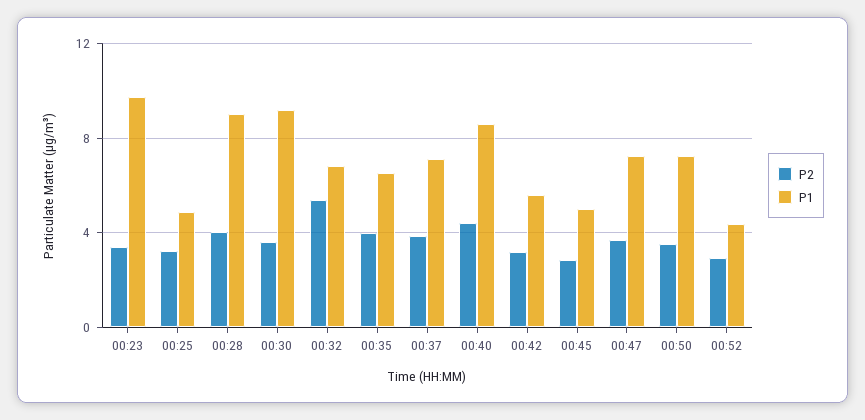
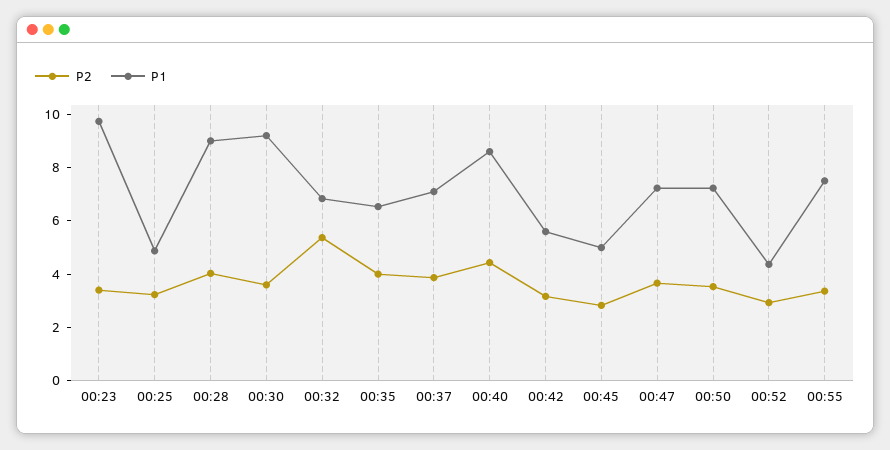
P2, 00:55: none -> 3.5
P1, 00:55: none -> 7.5

